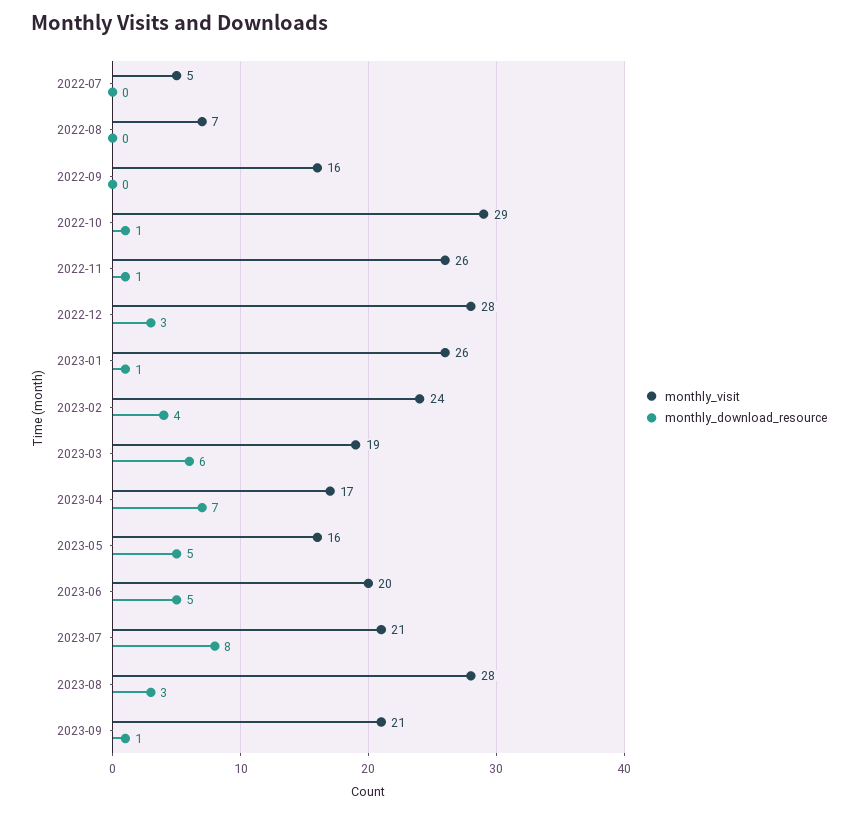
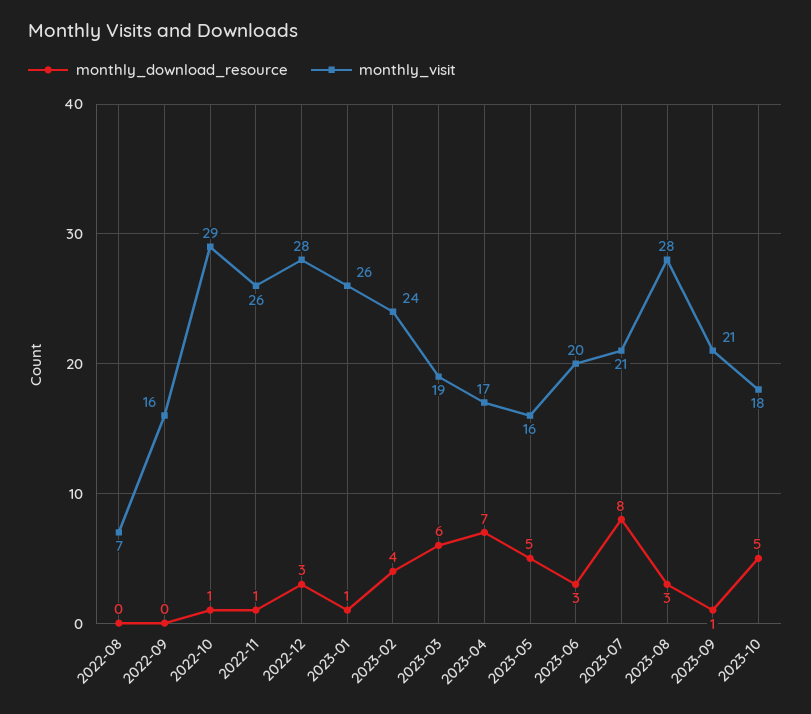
monthly_visit, 2022-07: 5 -> none
monthly_download_resource, 2022-07: 0 -> none
monthly_download_resource, 2023-06: 5 -> 3
monthly_download_resource, 2023-10: none -> 5
monthly_visit, 2023-10: none -> 18

